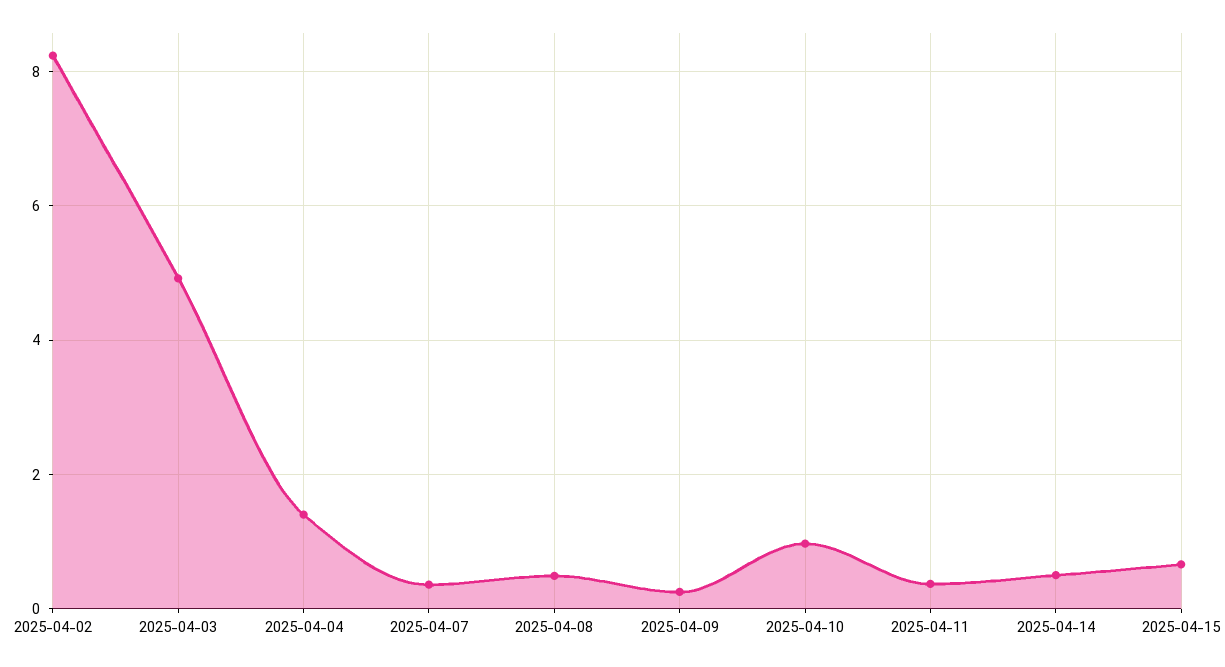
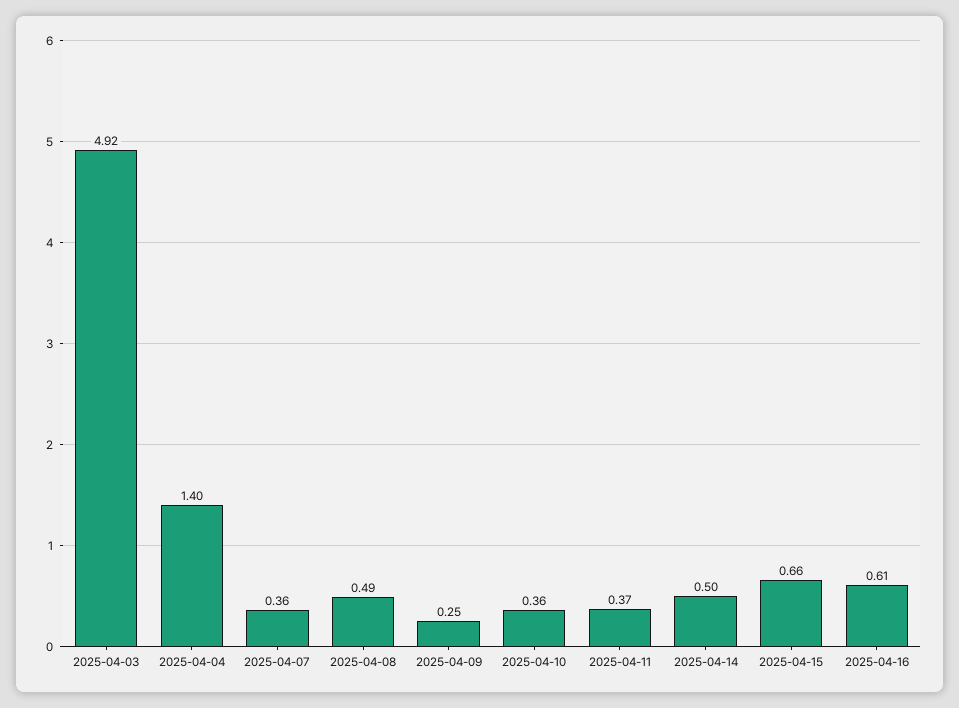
2025-04-02: 8.2 -> none
2025-04-10: 1 -> 0.36
2025-04-16: none -> 0.61

